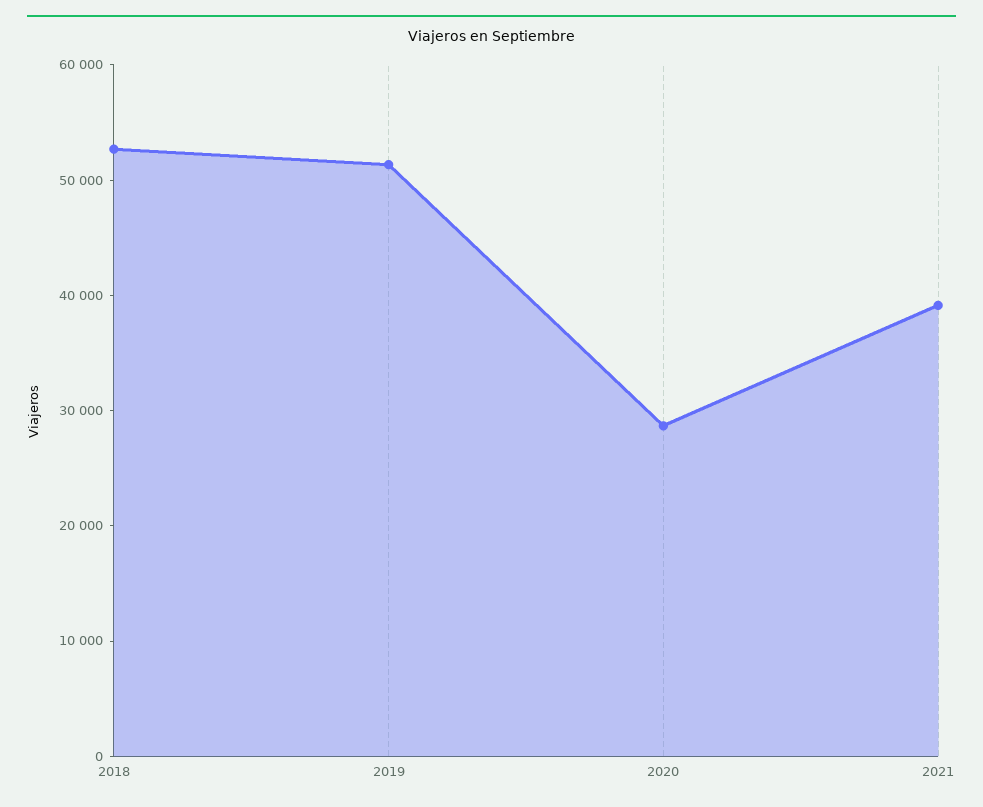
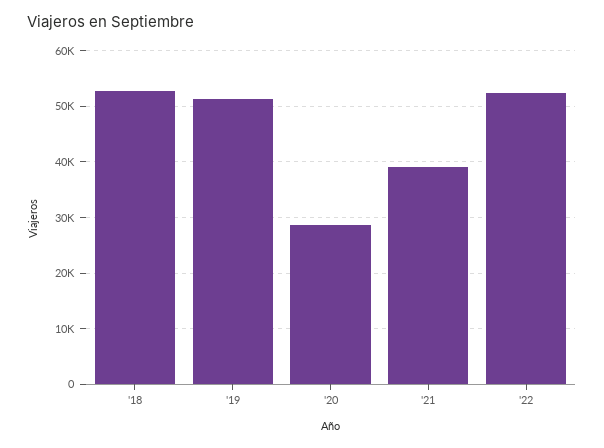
'22: none -> 52000

